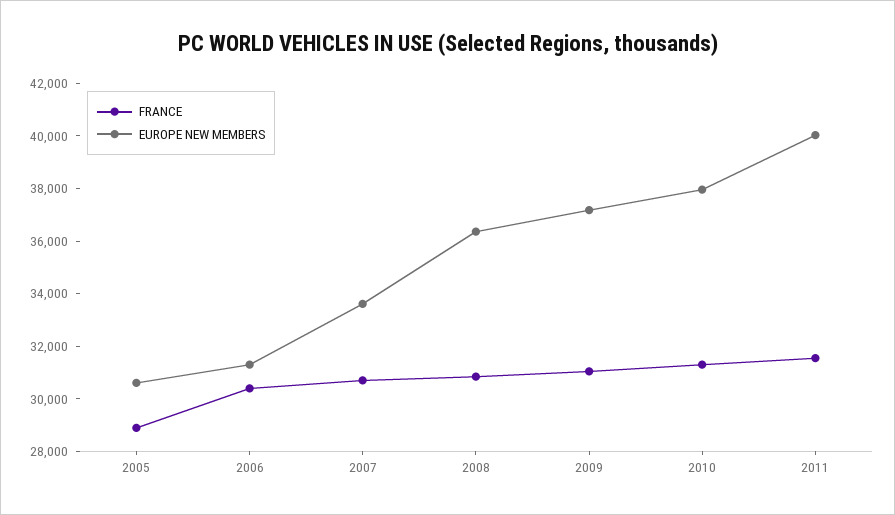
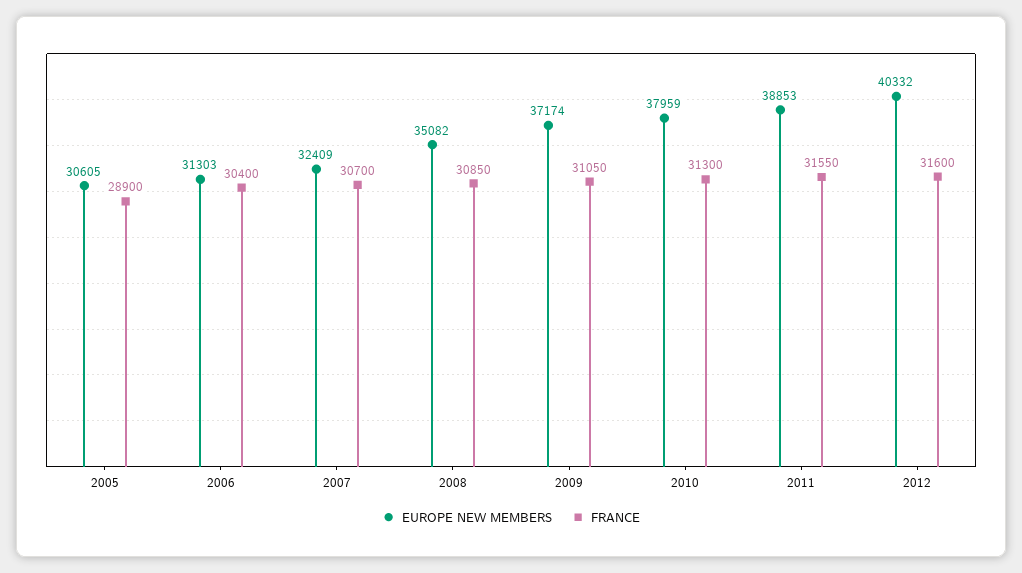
EUROPE NEW MEMBERS, 2007: 33500 -> 32409
EUROPE NEW MEMBERS, 2008: 36500 -> 35082
EUROPE NEW MEMBERS, 2011: 40000 -> 38853
EUROPE NEW MEMBERS, 2012: none -> 40332
FRANCE, 2012: none -> 31600

